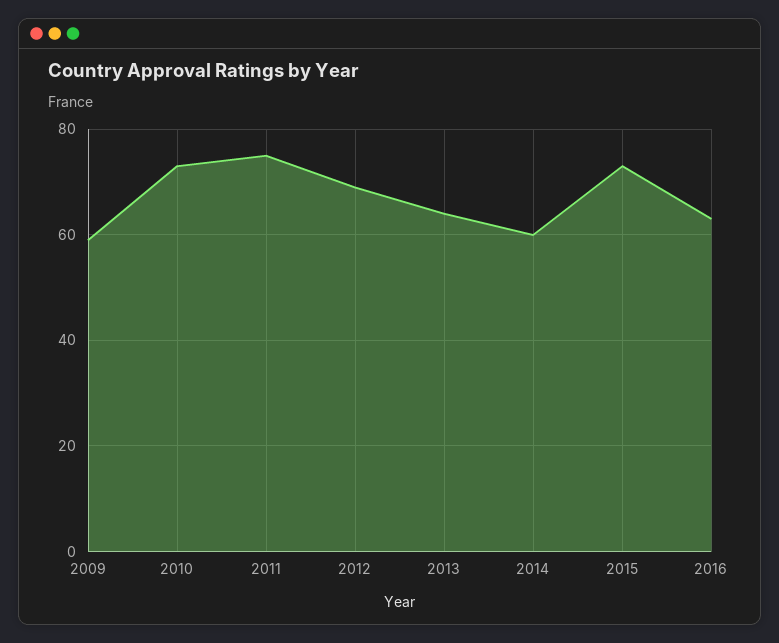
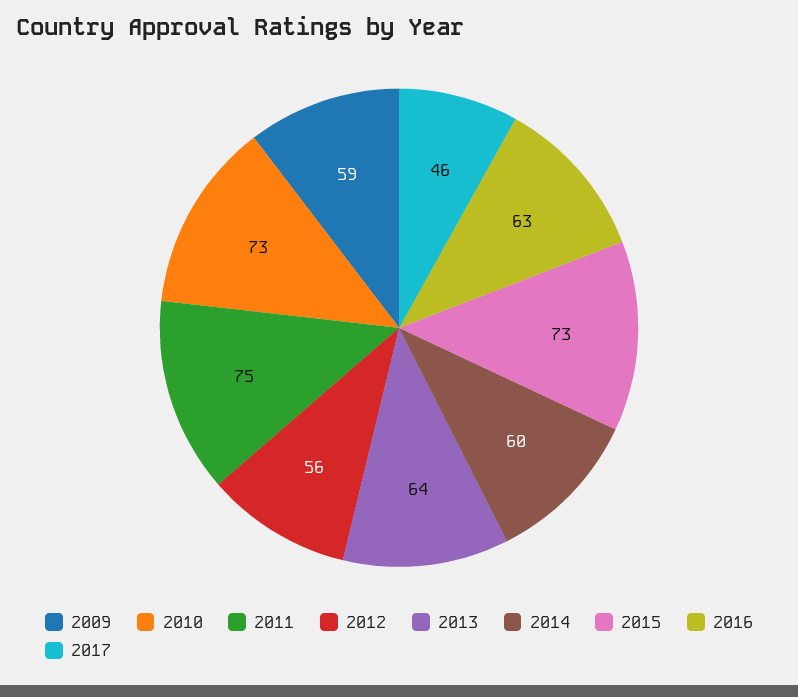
2012: 70 -> 56
2017: none -> 46

